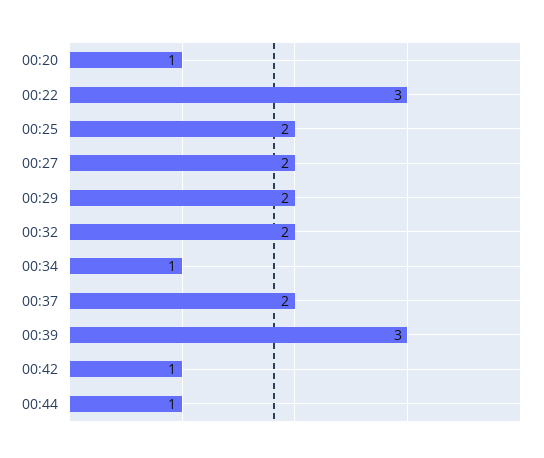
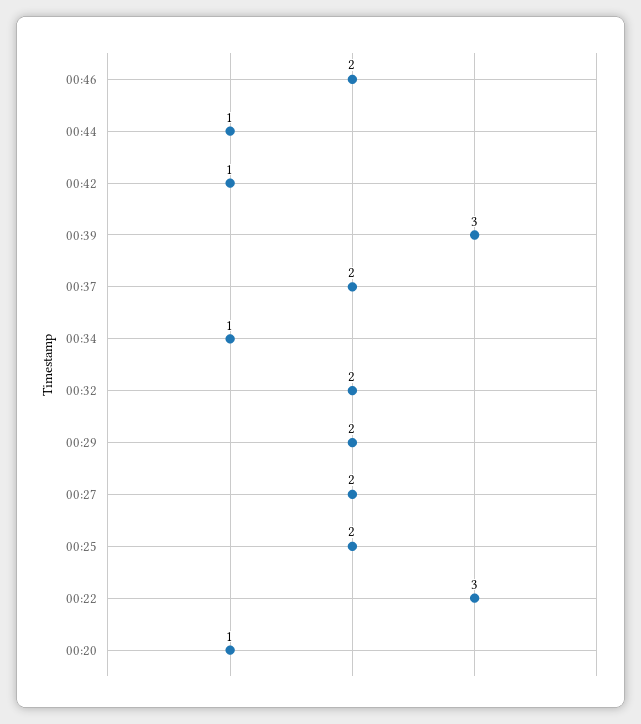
00:46: none -> 2

